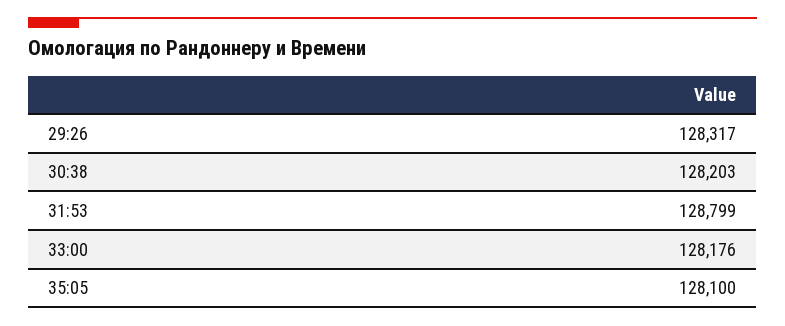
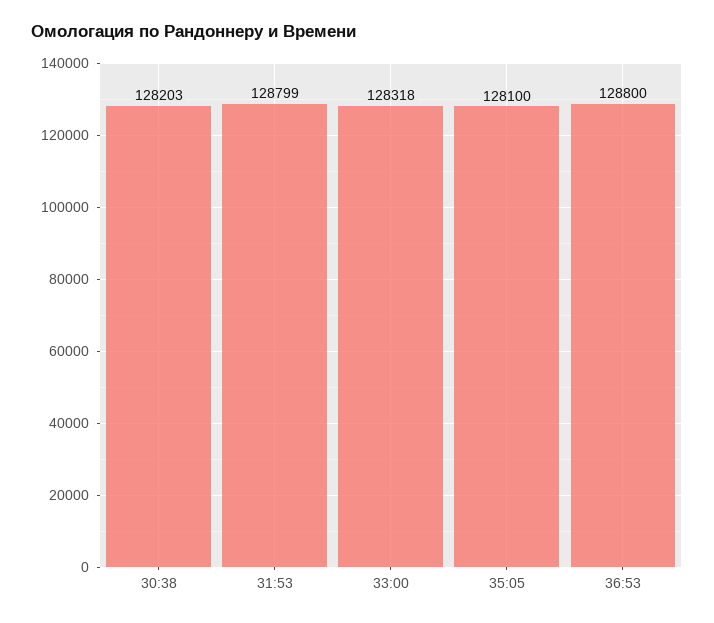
29:26: 128317 -> none
33:00: 128176 -> 128318
36:53: none -> 128800

